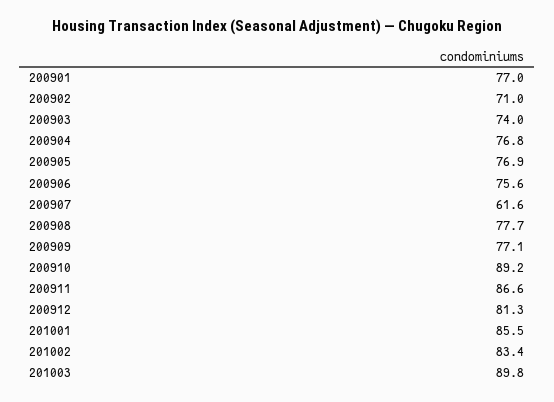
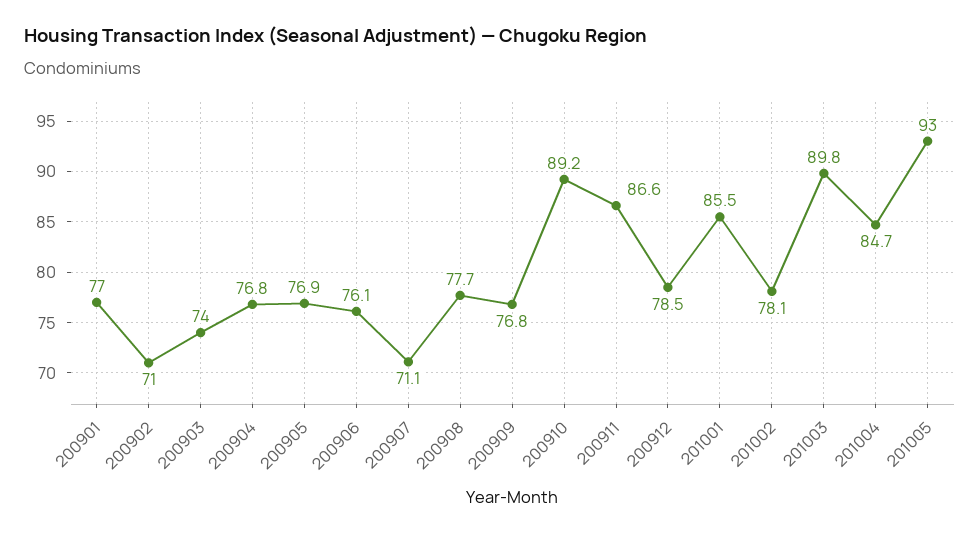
200906: 75.6 -> 76.1
200907: 61.6 -> 71.1
200909: 77.1 -> 76.8
200912: 81.3 -> 78.5
201002: 83.4 -> 78.1
201004: none -> 84.7
201005: none -> 93

